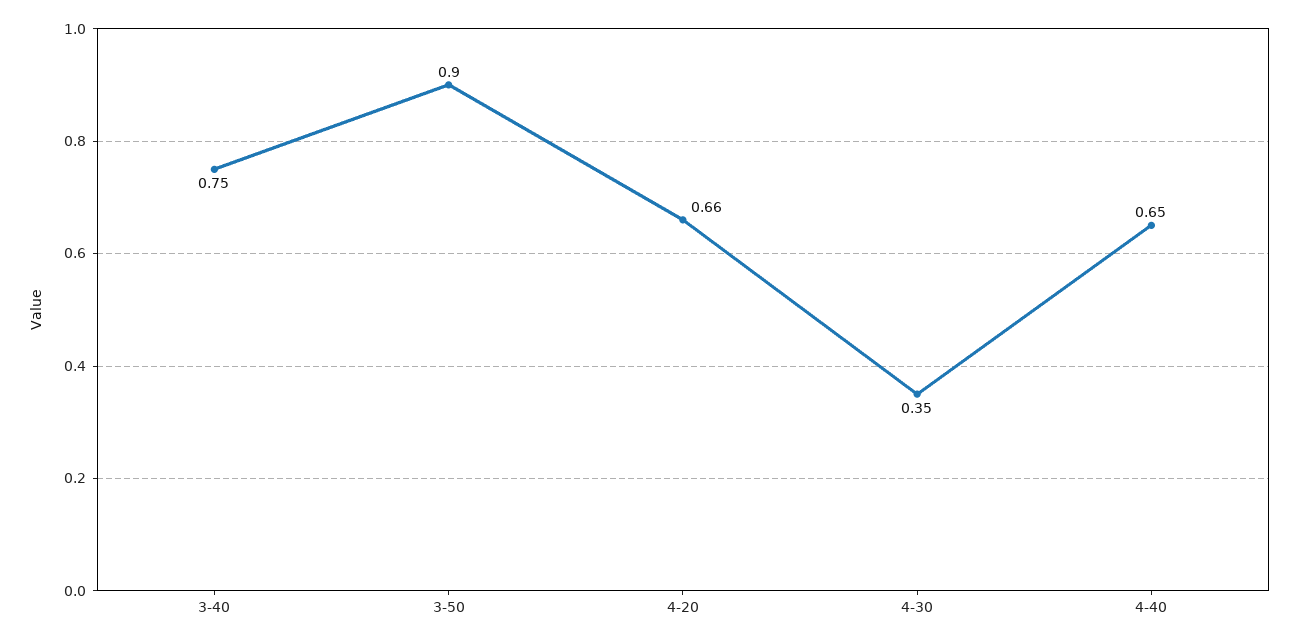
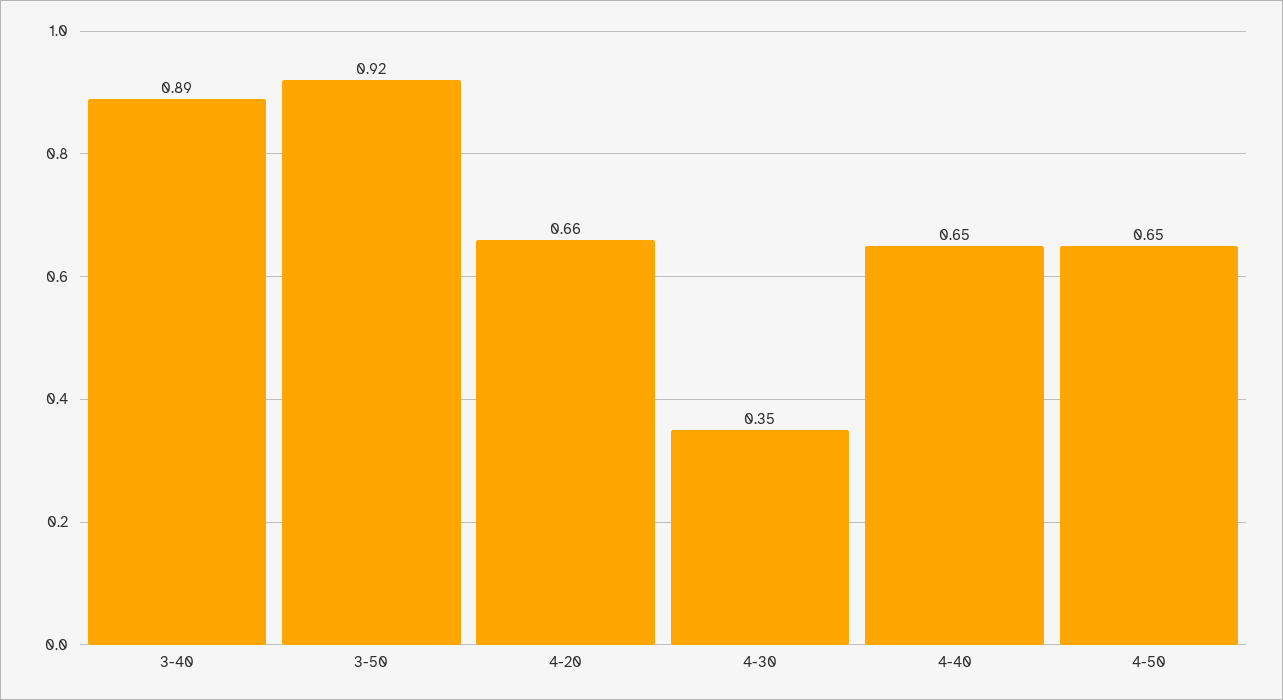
3-40: 0.75 -> 0.89
3-50: 0.9 -> 0.92
4-50: none -> 0.65

